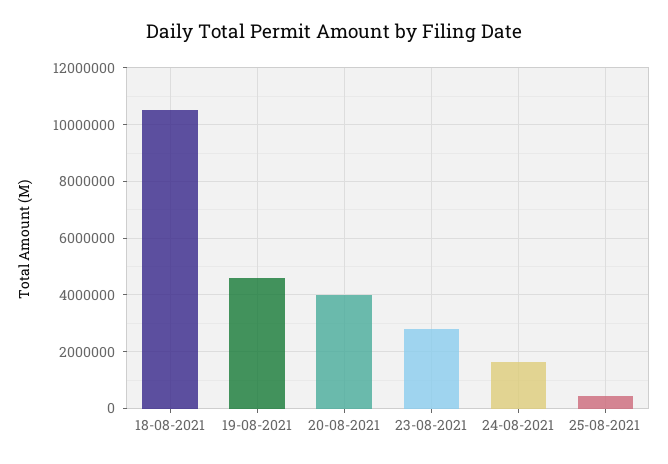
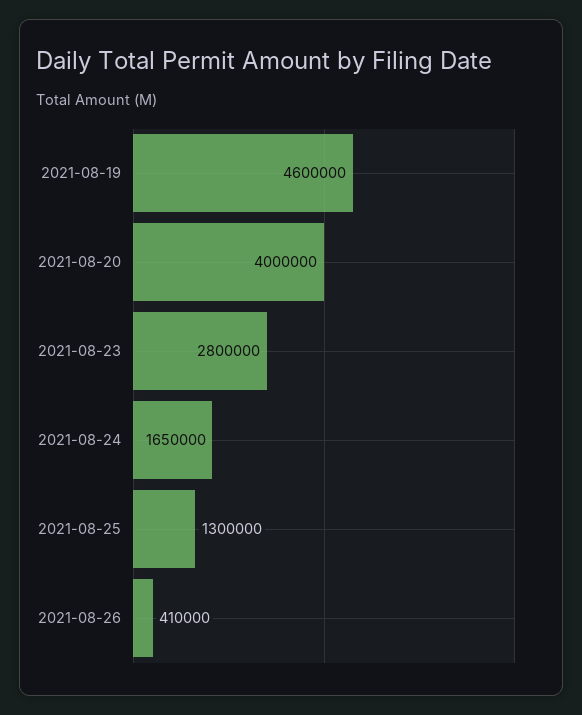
18-08-2021: 10500000 -> none
25-08-2021: 500000 -> 1300000
2021-08-26: none -> 410000

